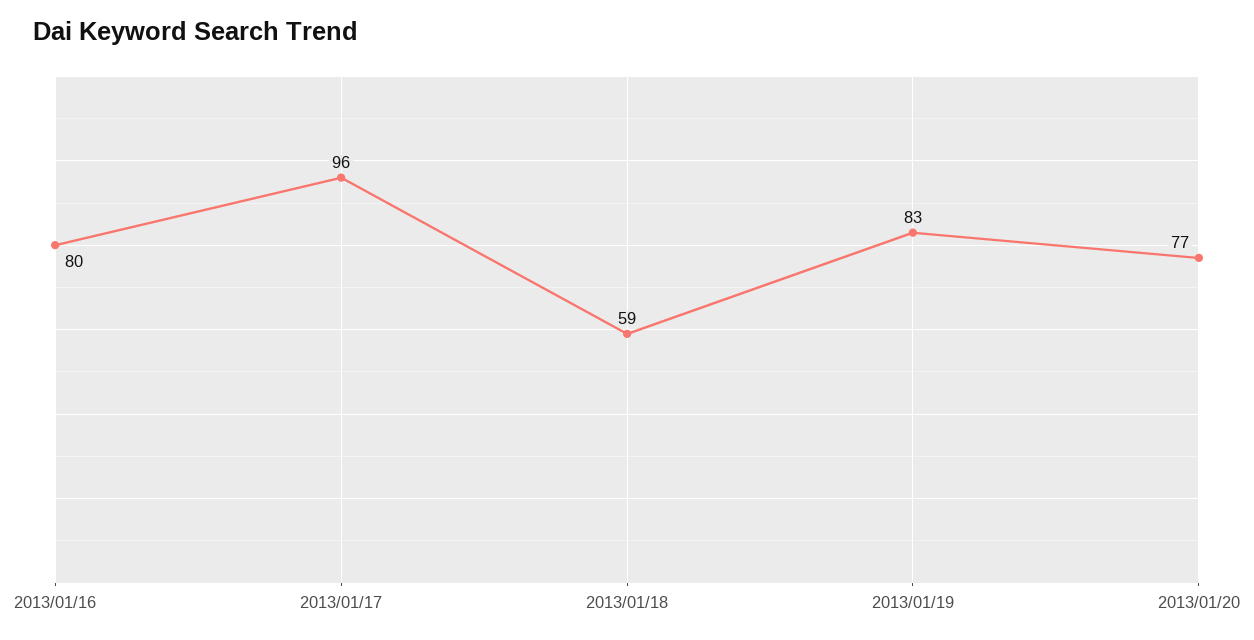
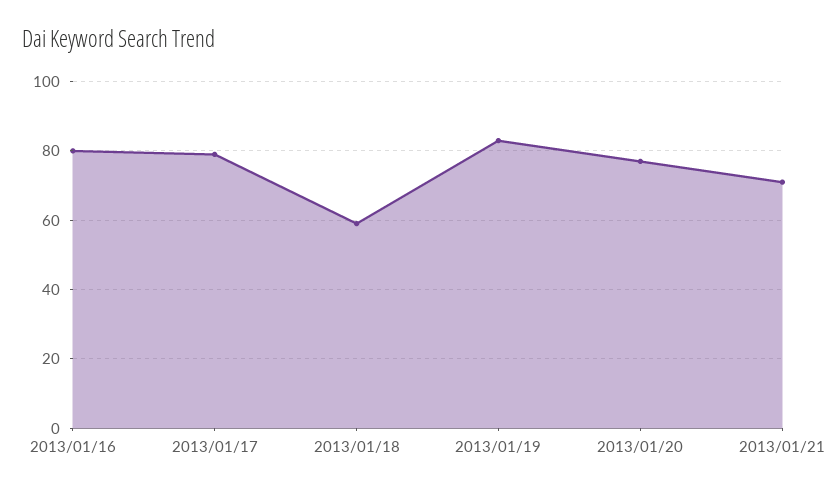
2013/01/17: 96 -> 80
2013/01/21: none -> 70

